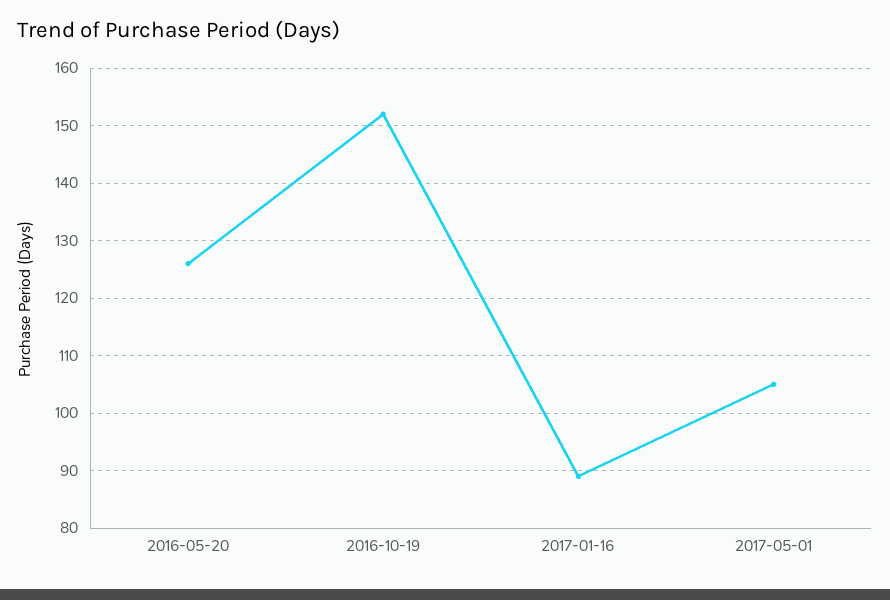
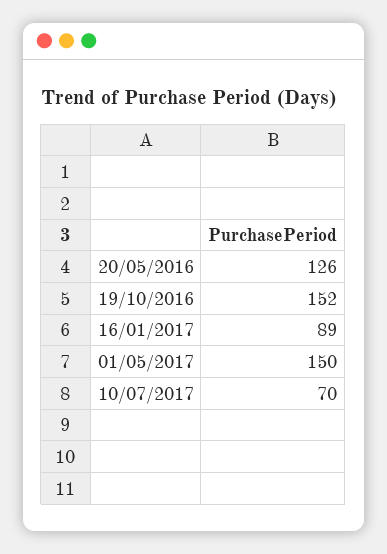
2017-05-01: 105 -> 150
10/07/2017: none -> 70

